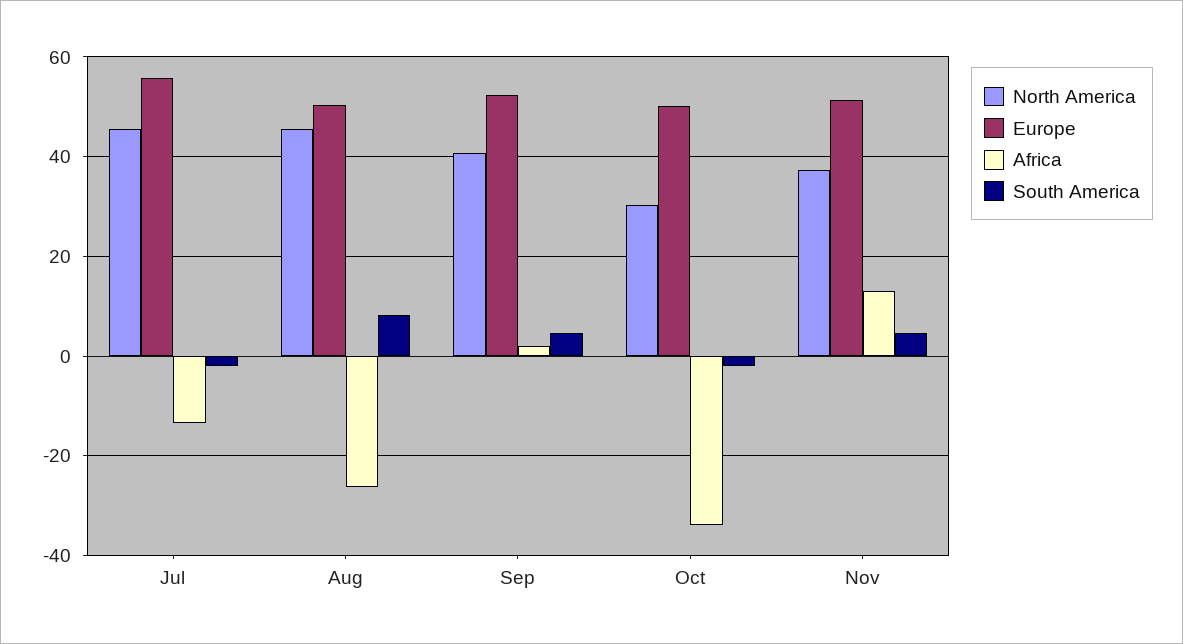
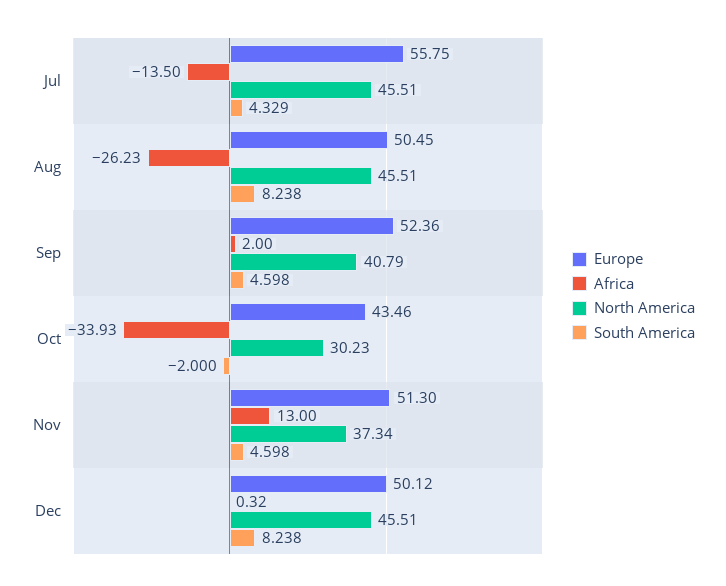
South America, Jul: -2 -> 4.329
Europe, Oct: 50 -> 43.46
Europe, Dec: none -> 50.12
Africa, Dec: none -> 0.32
North America, Dec: none -> 45.51
South America, Dec: none -> 8.238

